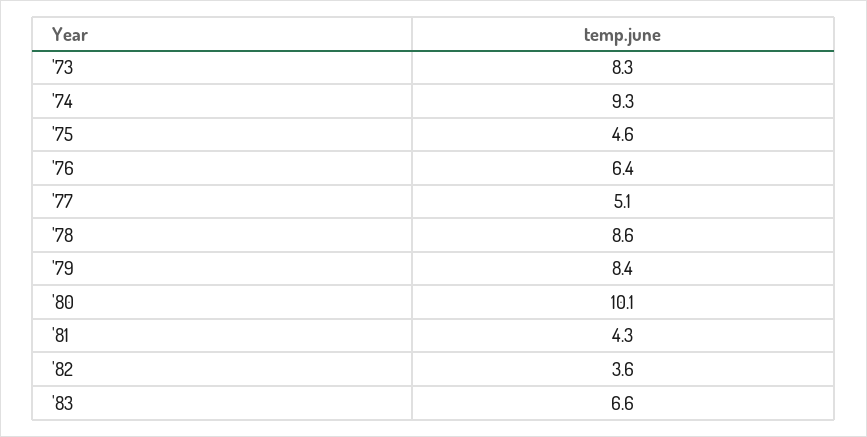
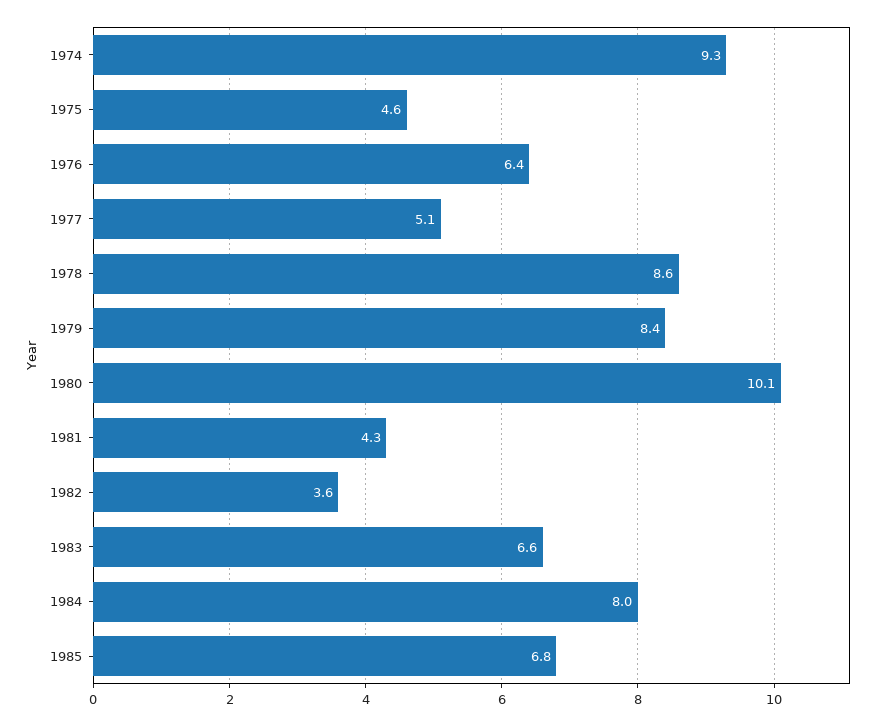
'73: 8.3 -> none
1984: none -> 8
1985: none -> 6.8

